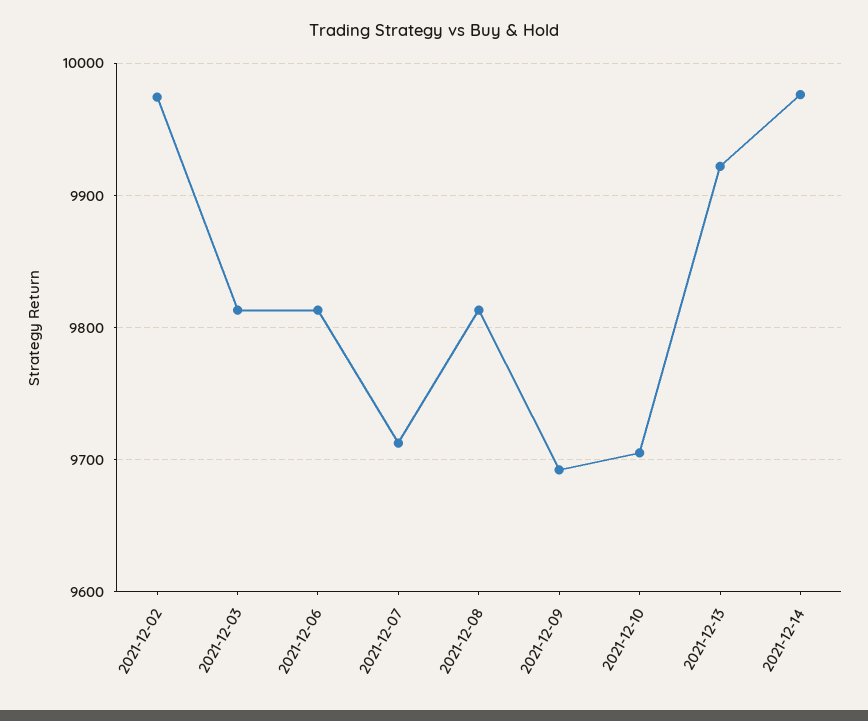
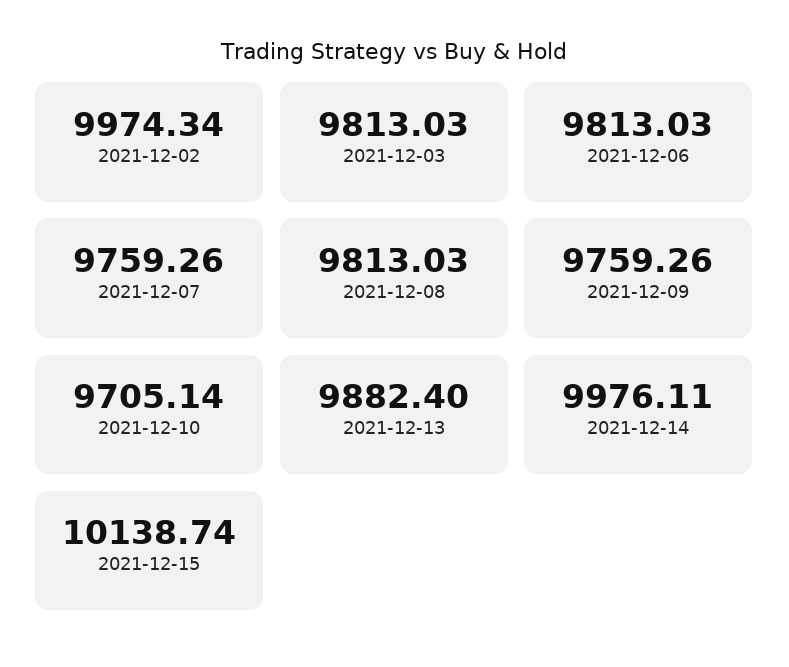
2021-12-07: 9710 -> 9759.26
2021-12-09: 9690 -> 9759.26
2021-12-13: 9920 -> 9882.4
2021-12-15: none -> 10138.74

